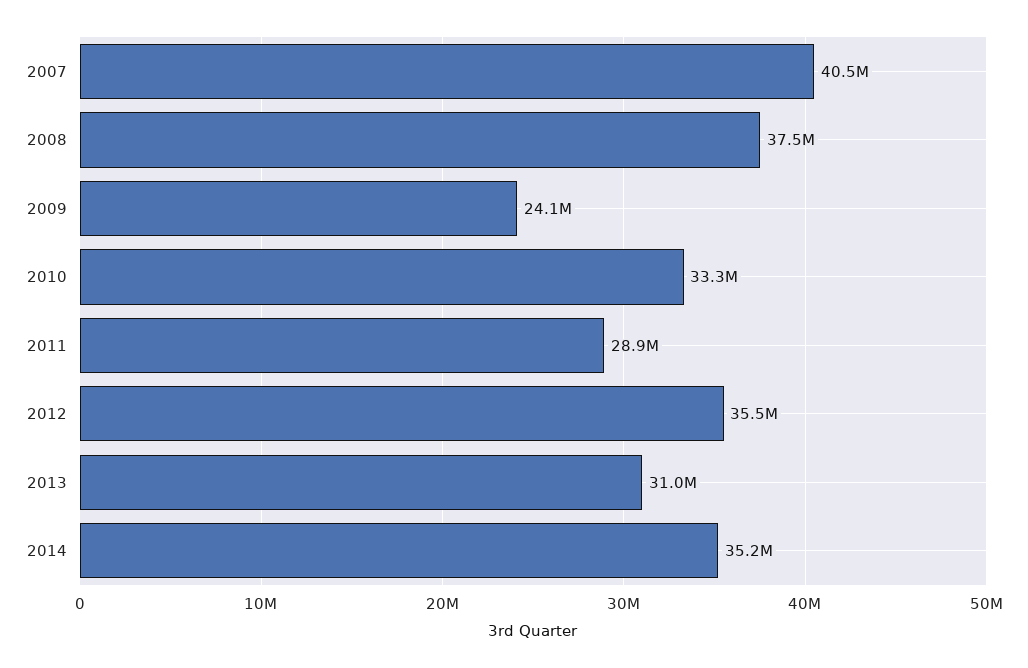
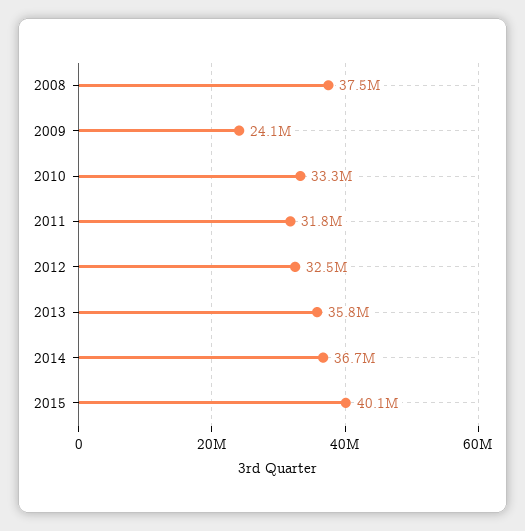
2007: 40500000 -> none
2011: 28900000 -> 31800000
2012: 35500000 -> 32500000
2013: 31000000 -> 35800000
2014: 35200000 -> 36700000
2015: none -> 40100000

